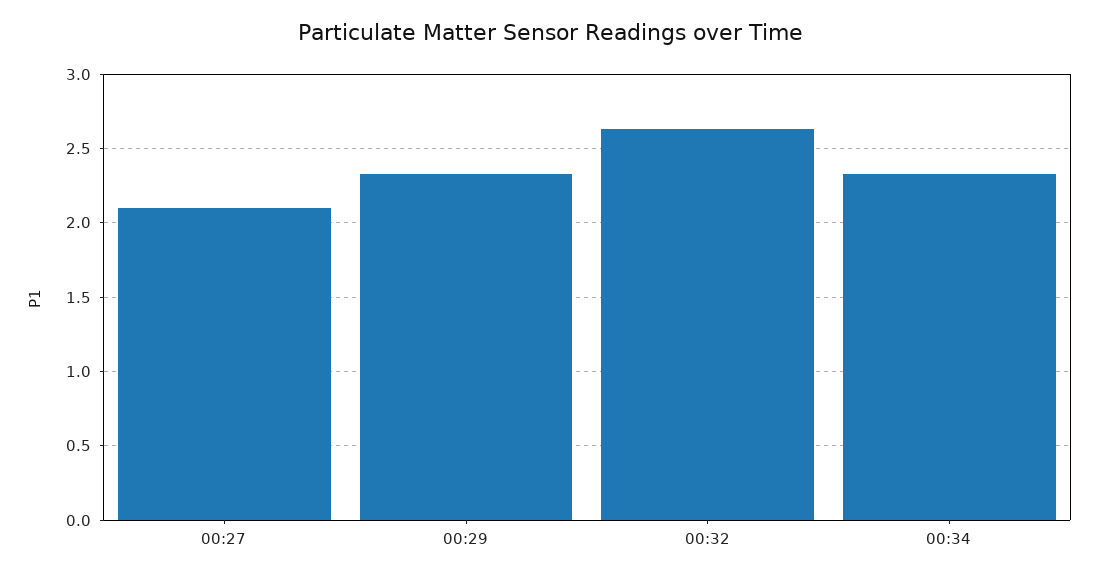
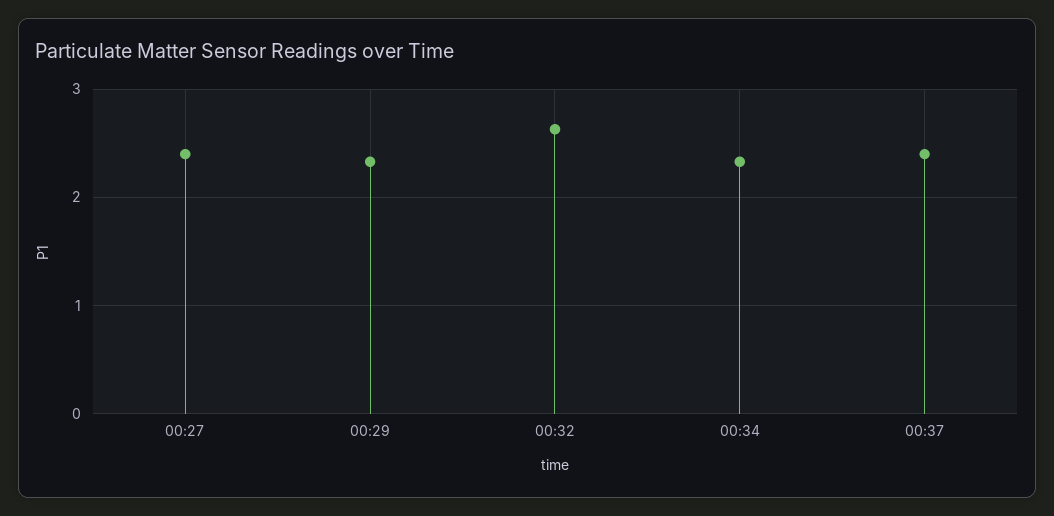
00:27: 2.1 -> 2.4
00:37: none -> 2.4

